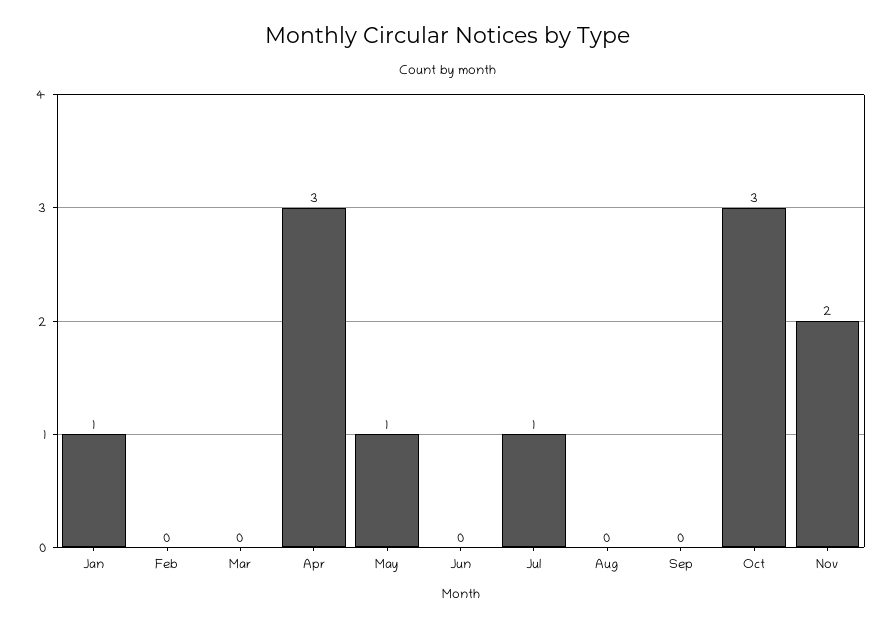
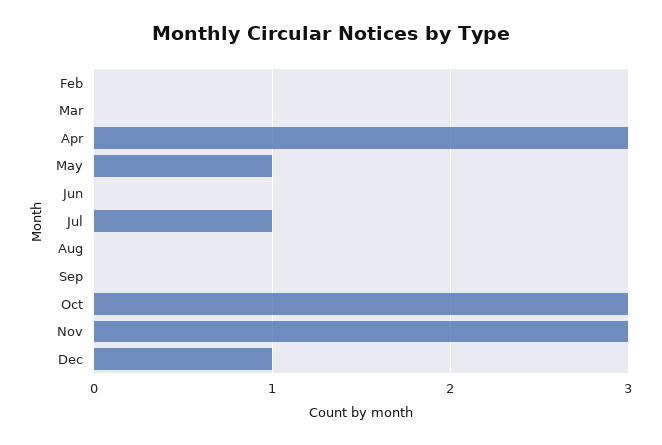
Jan: 1 -> none
Nov: 2 -> 3
Dec: none -> 1

